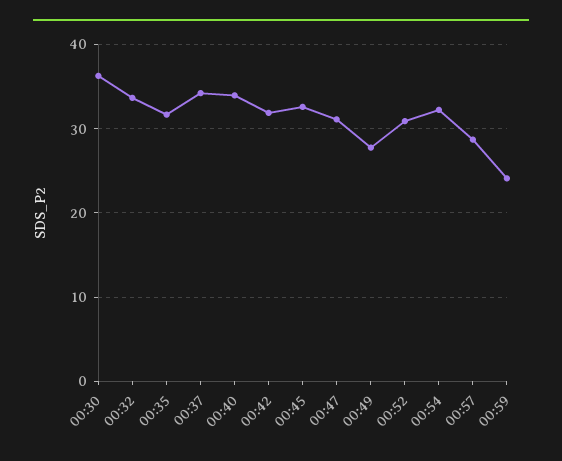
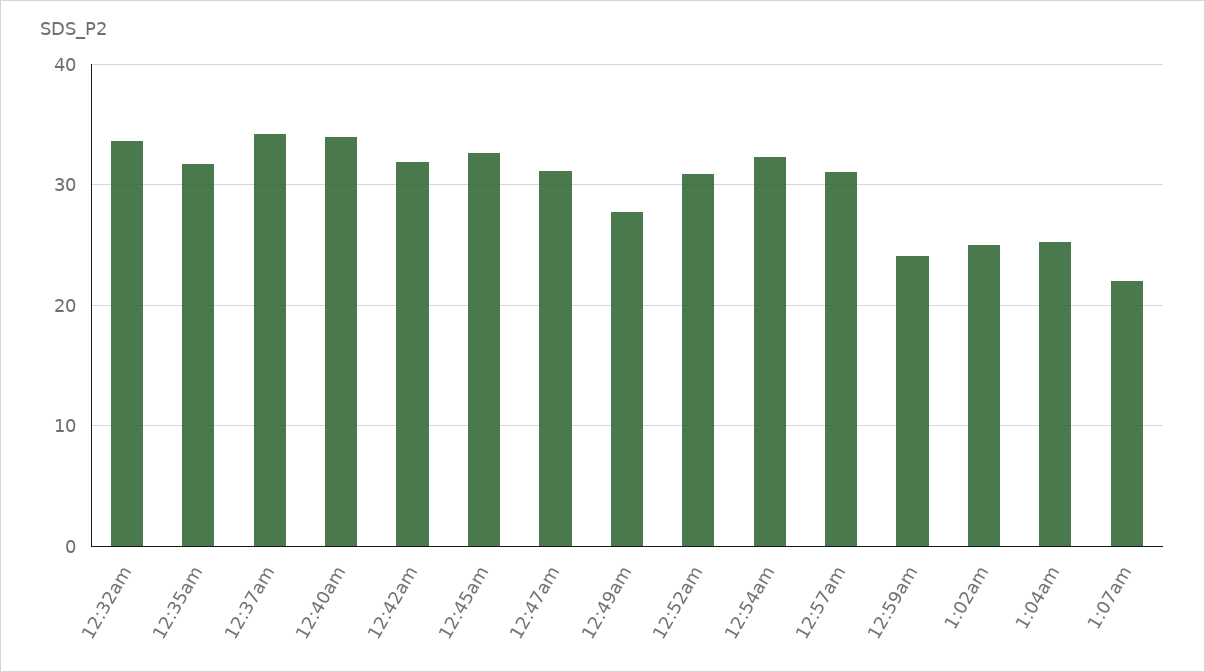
00:30: 36 -> none
00:57: 29 -> 31
1:02am: none -> 25
1:04am: none -> 25
1:07am: none -> 22

